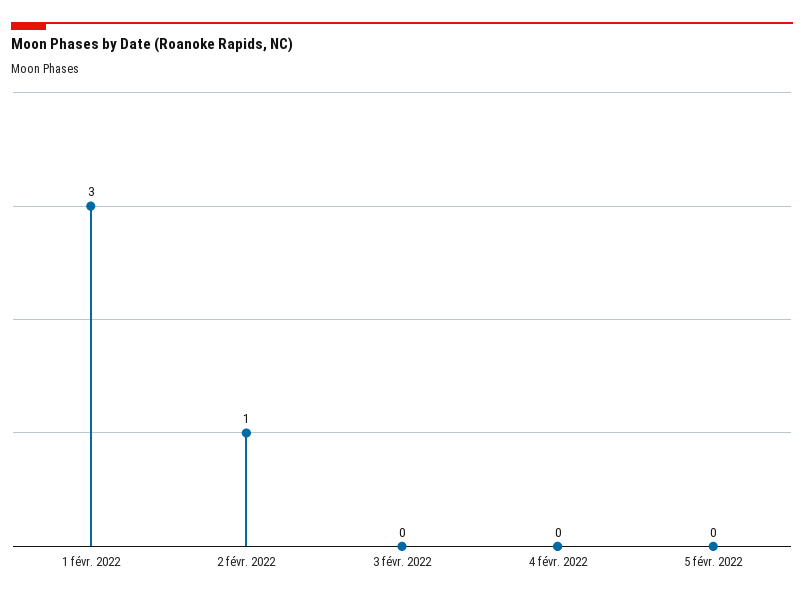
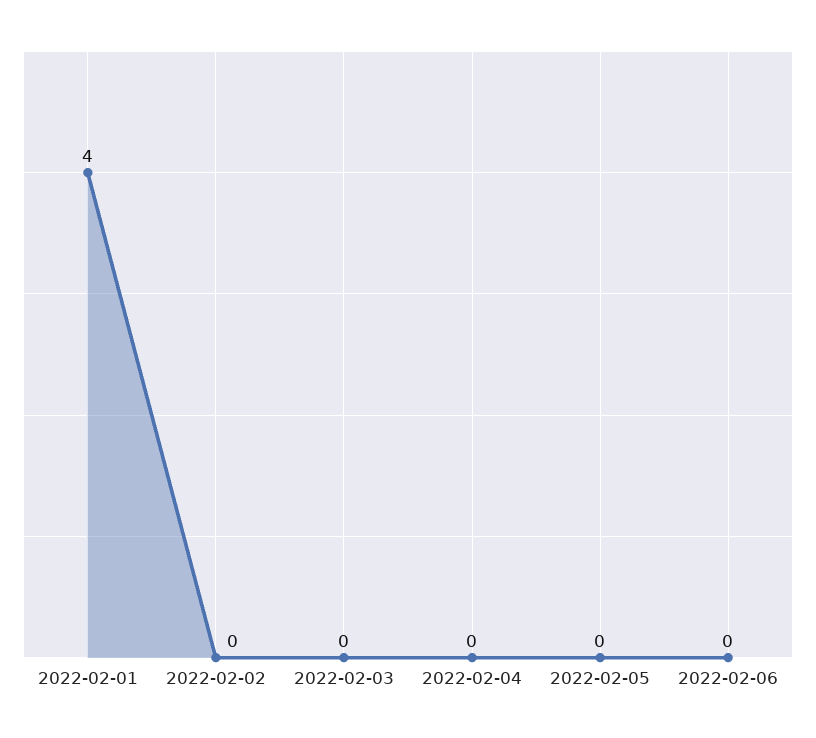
1 févr. 2022: 3 -> 4
2 févr. 2022: 1 -> 0
2022-02-06: none -> 0

